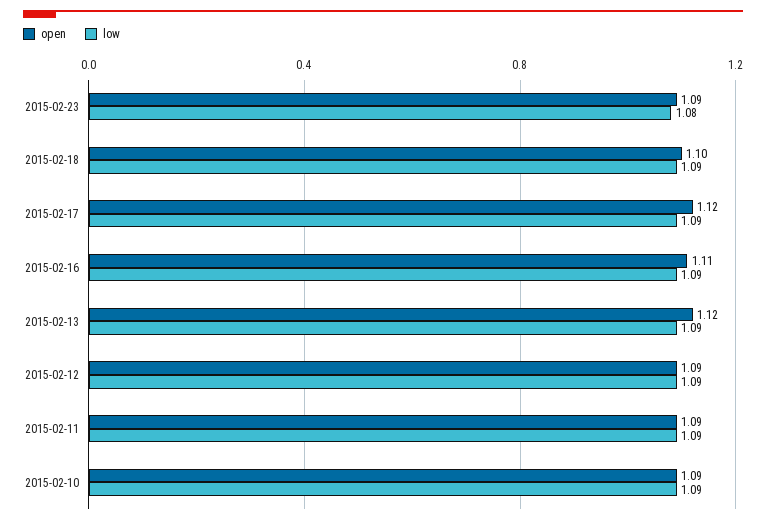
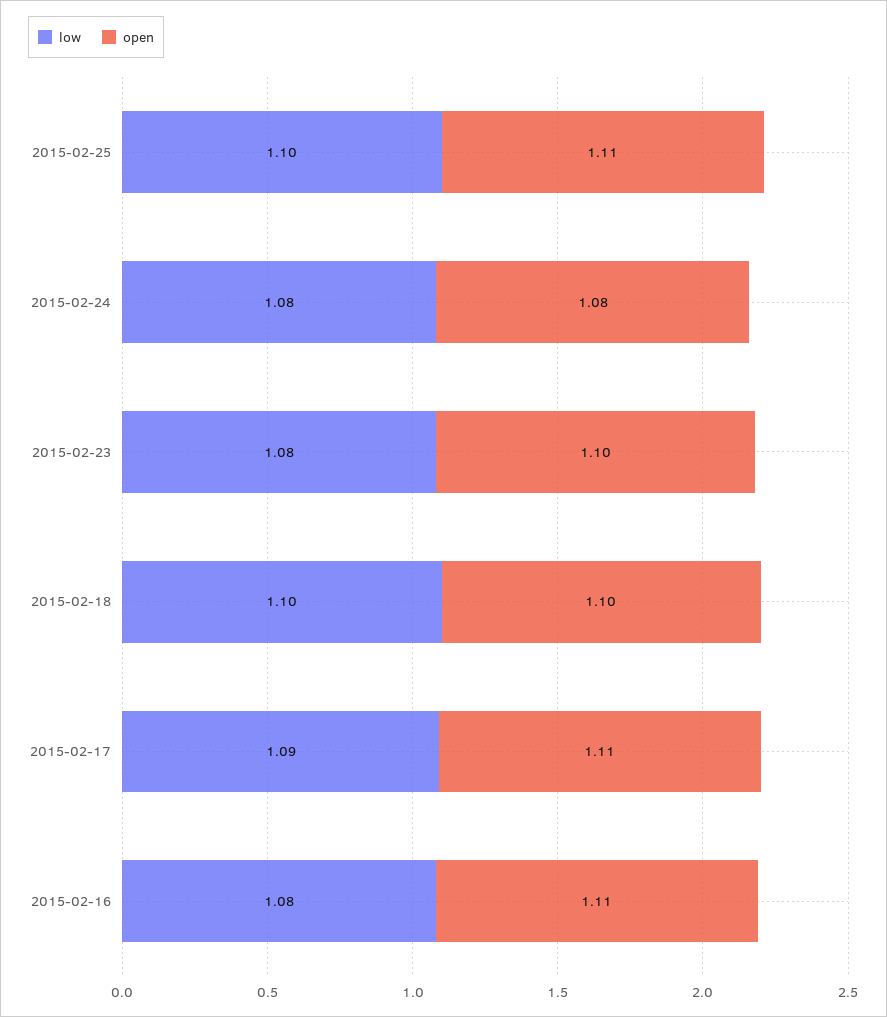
open, 2015-02-23: 1.09 -> 1.1
low, 2015-02-18: 1.09 -> 1.1
open, 2015-02-17: 1.12 -> 1.11
low, 2015-02-16: 1.09 -> 1.08
open, 2015-02-13: 1.12 -> none
low, 2015-02-13: 1.09 -> none
open, 2015-02-12: 1.09 -> none
low, 2015-02-12: 1.09 -> none
open, 2015-02-11: 1.09 -> none
low, 2015-02-11: 1.09 -> none
open, 2015-02-10: 1.09 -> none
low, 2015-02-10: 1.09 -> none
low, 2015-02-25: none -> 1.1
open, 2015-02-25: none -> 1.11
low, 2015-02-24: none -> 1.08
open, 2015-02-24: none -> 1.08

